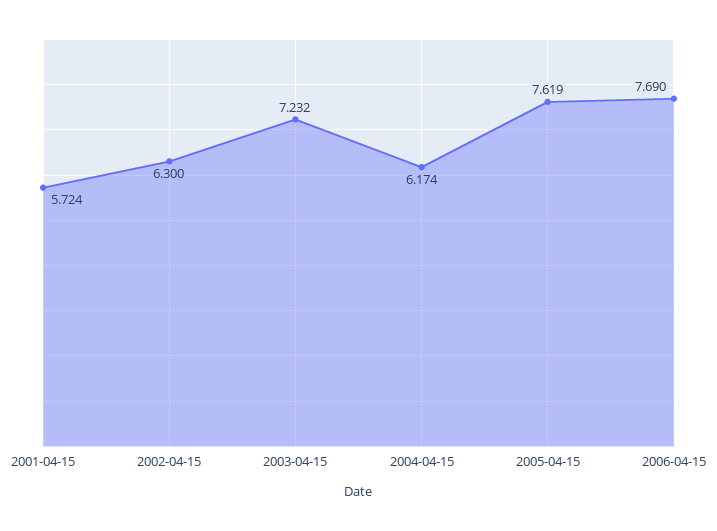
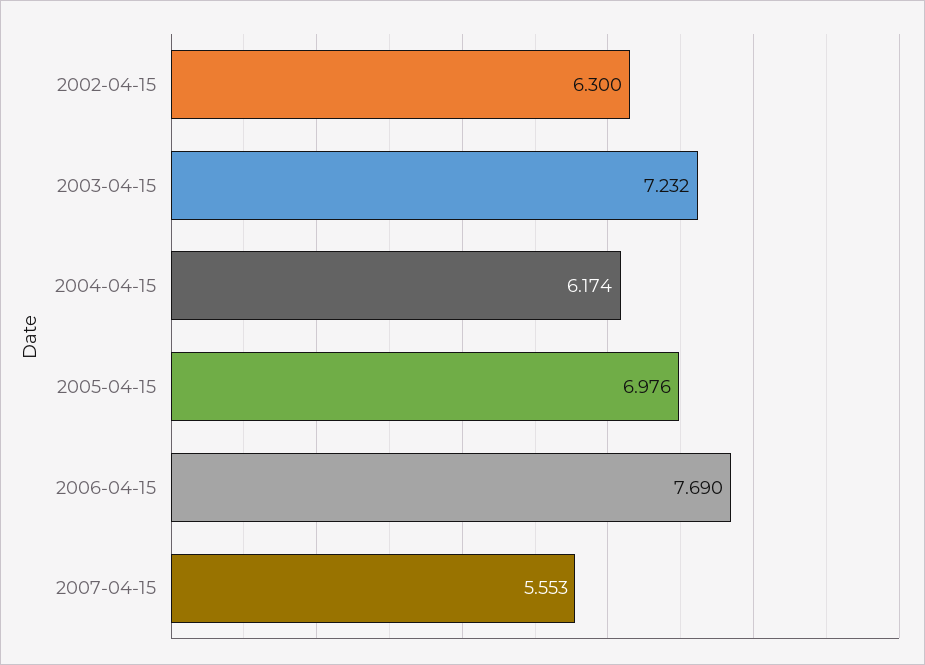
2001-04-15: 5.724 -> none
2005-04-15: 7.619 -> 6.976
2007-04-15: none -> 5.553

